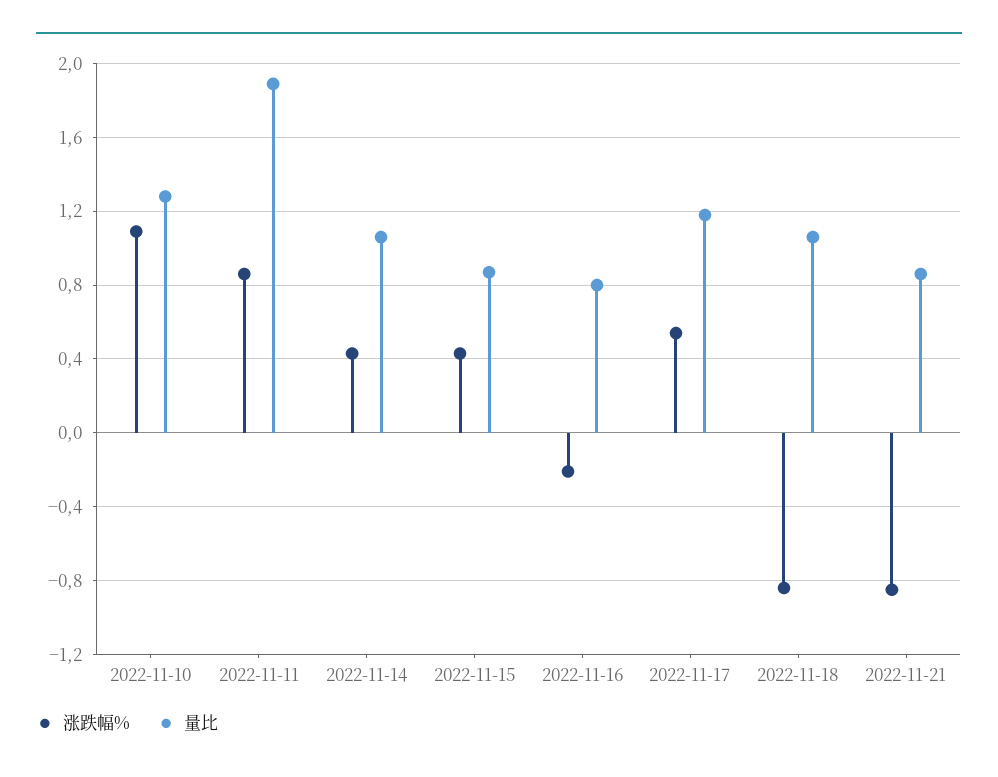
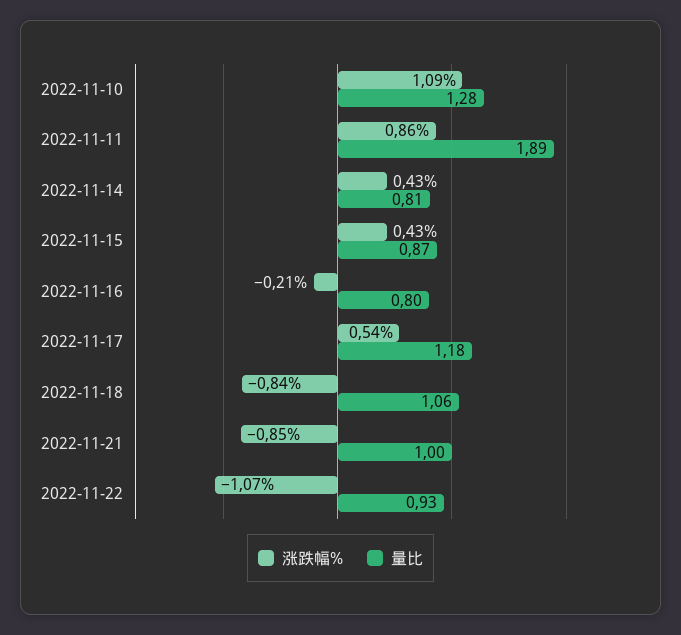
量比, 2022-11-14: 1.05 -> 0.81
量比, 2022-11-21: 0.85 -> 1
涨跌幅%, 2022-11-22: none -> -1.07
量比, 2022-11-22: none -> 0.93

